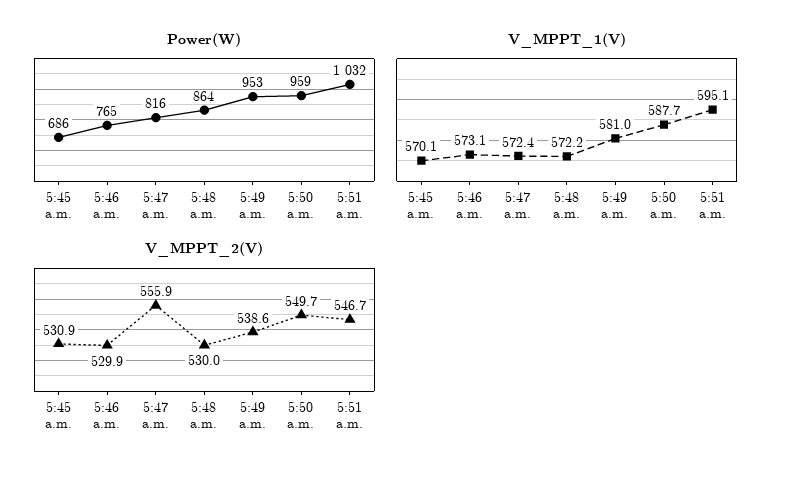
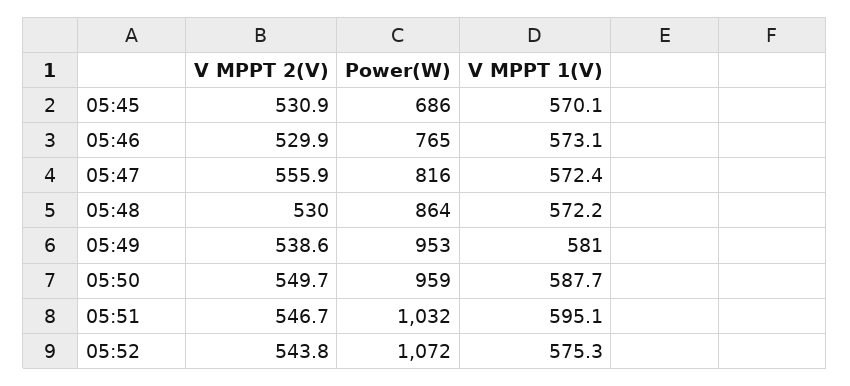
V_MPPT_2(V), 05:52: none -> 543.8
Power(W), 05:52: none -> 1072
V_MPPT_1(V), 05:52: none -> 575.3

